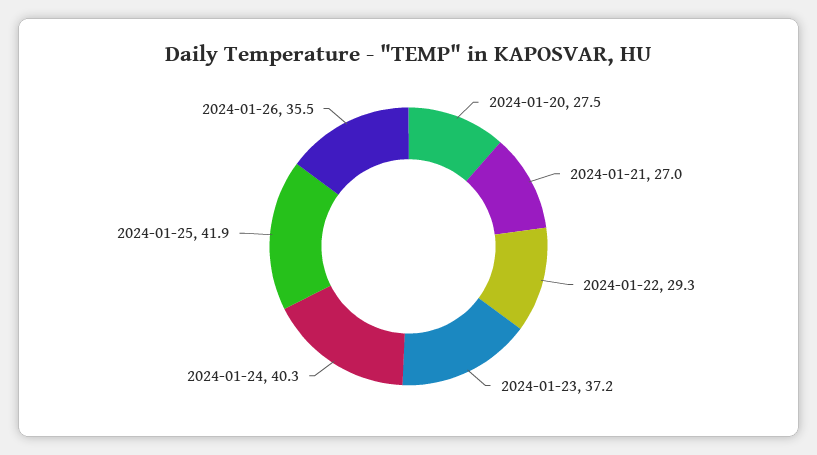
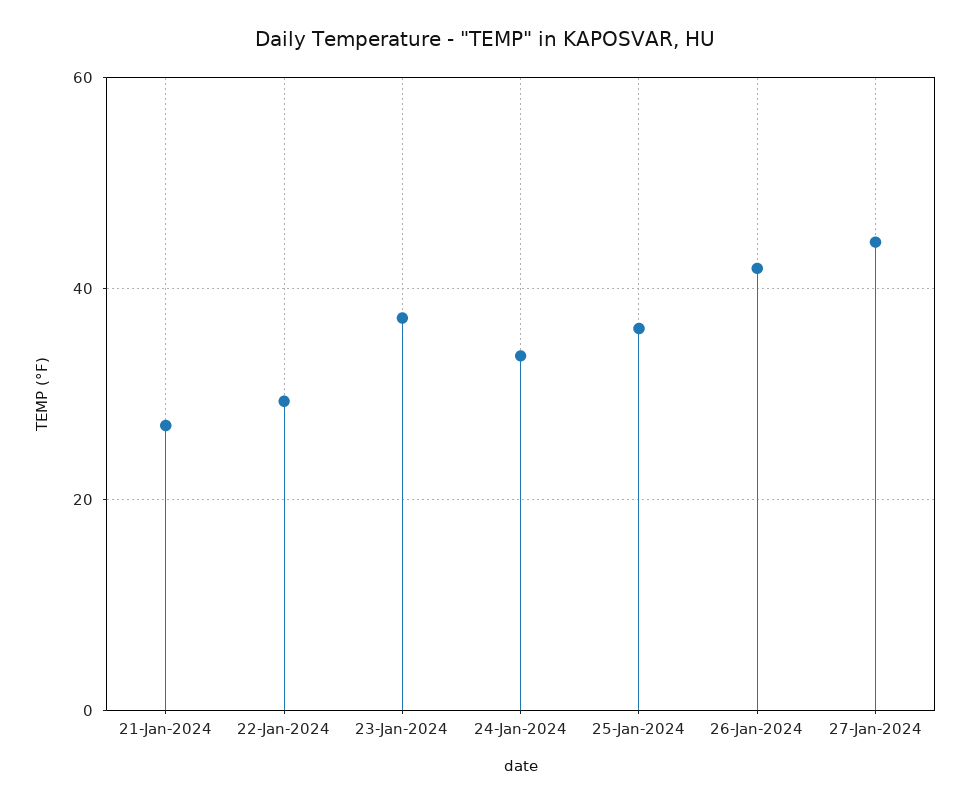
2024-01-20: 27.5 -> none
2024-01-24: 40.3 -> 34
2024-01-25: 41.9 -> 36
2024-01-26: 35.5 -> 42
27-Jan-2024: none -> 44

